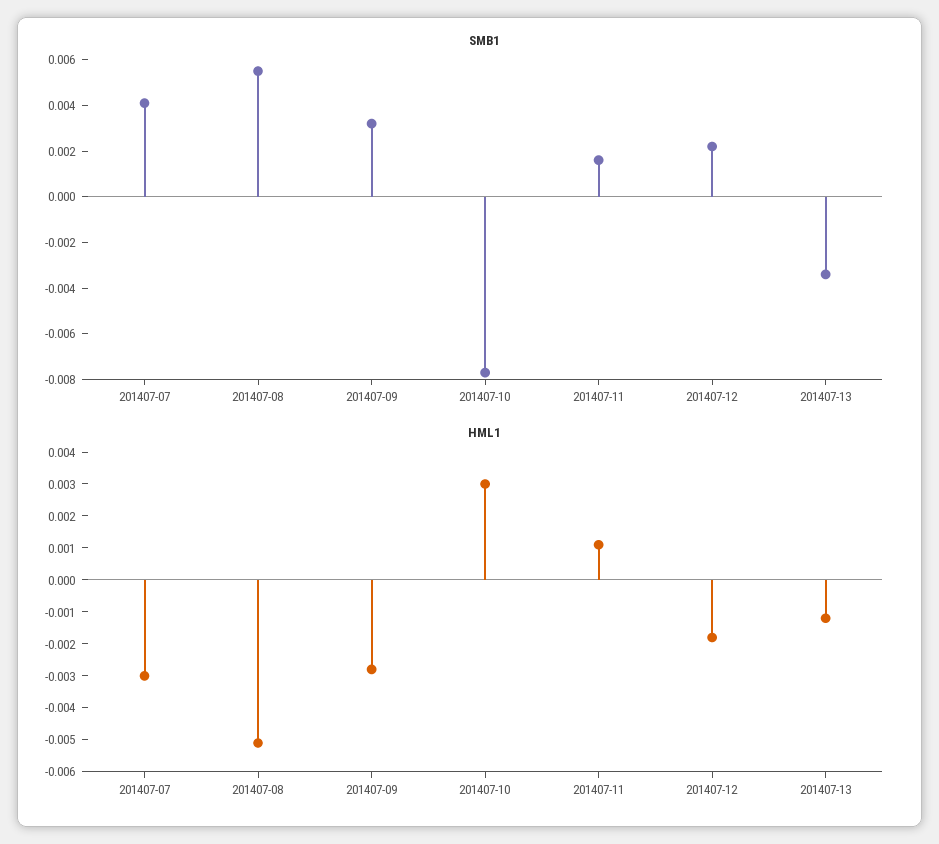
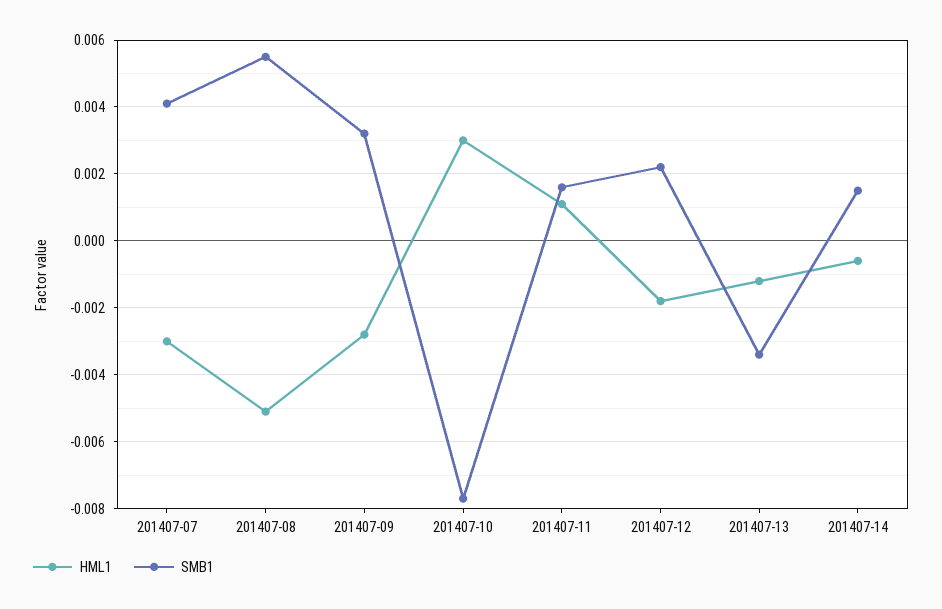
HML1, 201407-14: none -> -0.0005
SMB1, 201407-14: none -> 0.0015

